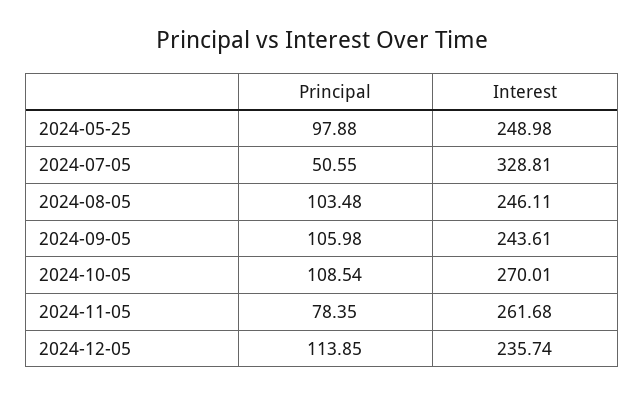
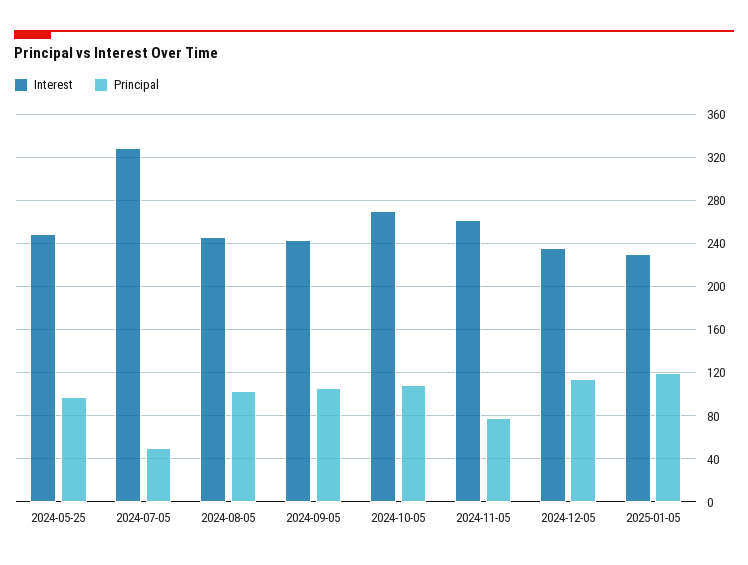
Interest, 2025-01-05: none -> 230
Principal, 2025-01-05: none -> 120

